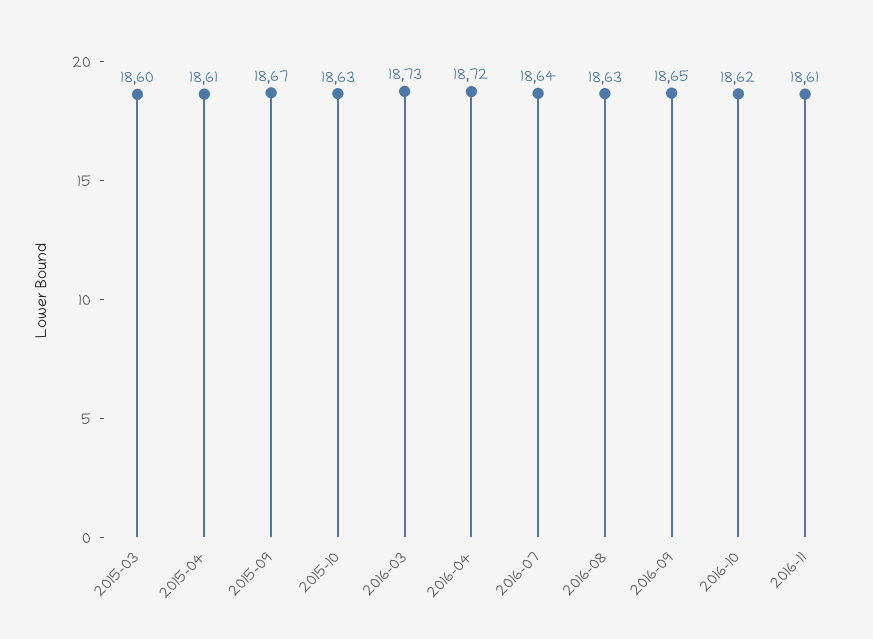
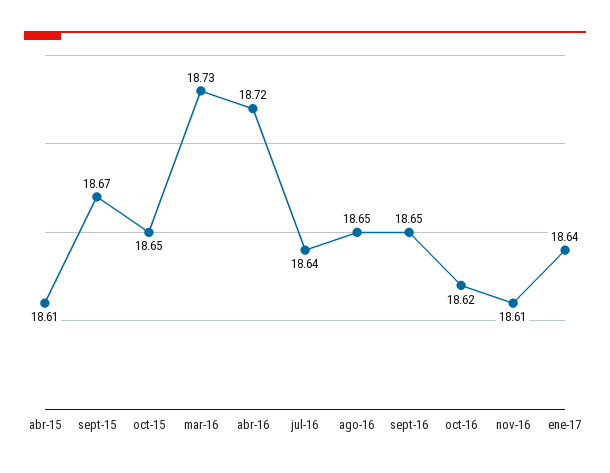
2015-03: 18.6 -> none
2015-10: 18.63 -> 18.65
2016-08: 18.63 -> 18.65
ene-17: none -> 18.64

